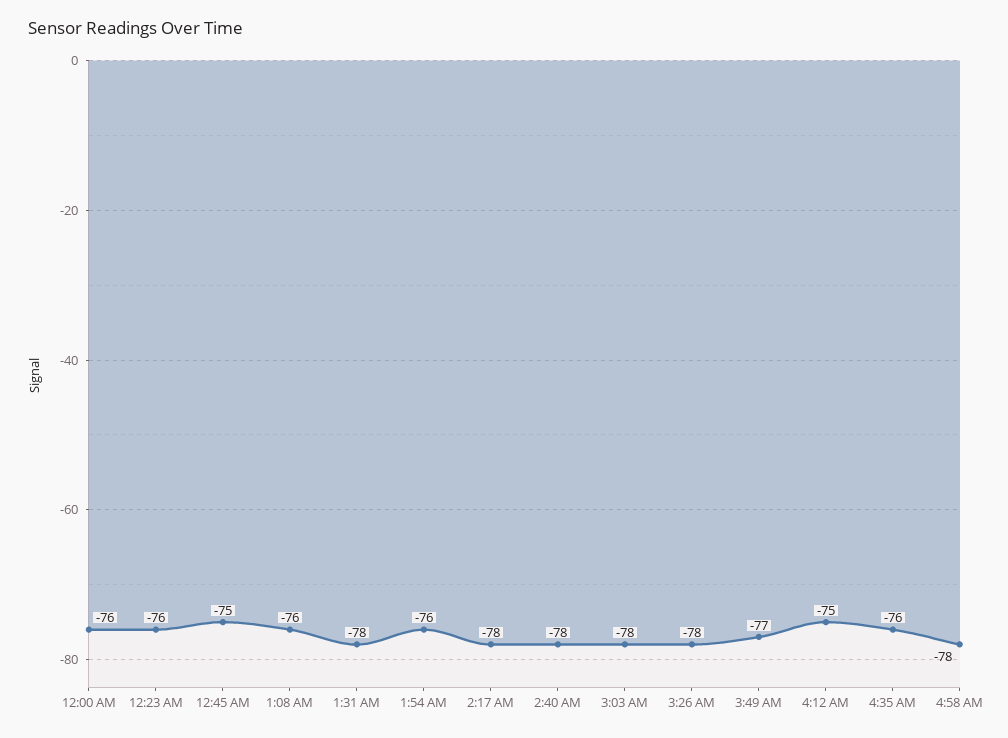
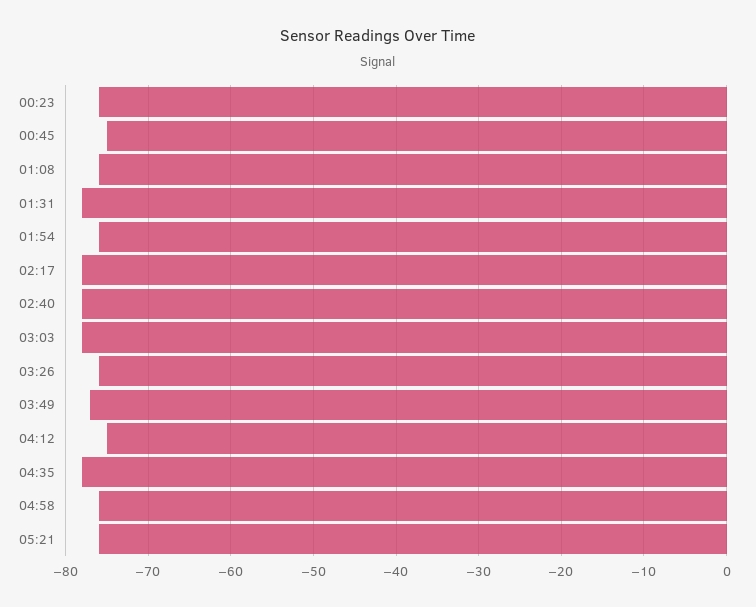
12:00 AM: -76 -> none
3:26 AM: -78 -> -76
4:35 AM: -76 -> -78
4:58 AM: -78 -> -76
05:21: none -> -76

